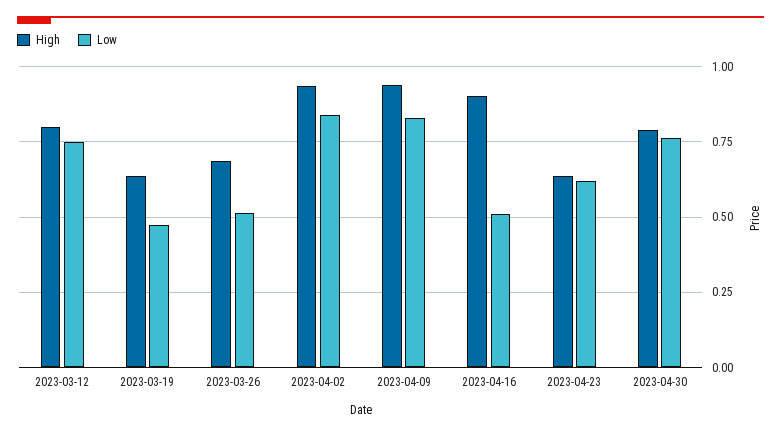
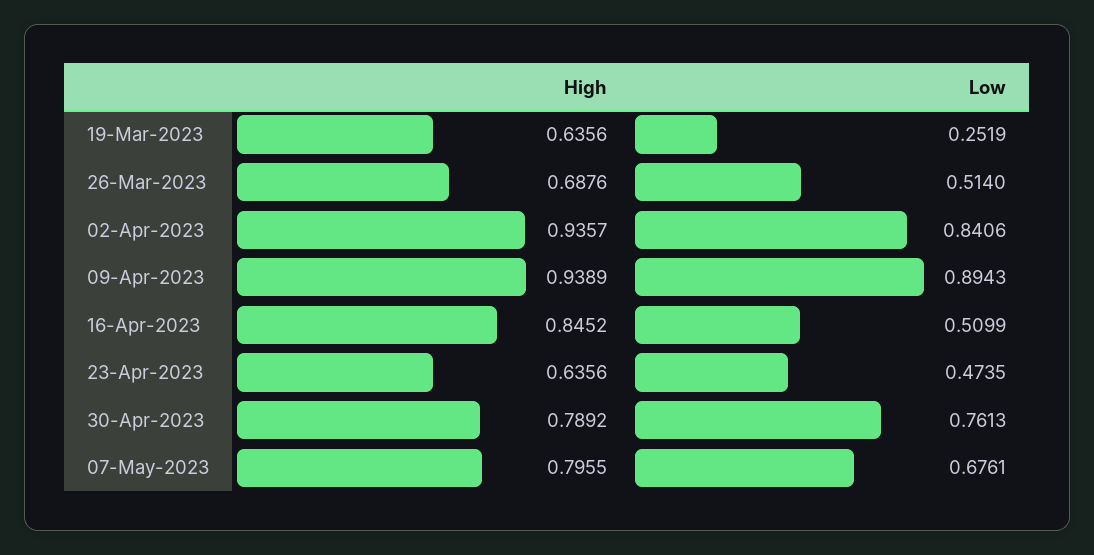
High, 2023-03-12: 0.8 -> none
Low, 2023-03-12: 0.75 -> none
Low, 2023-03-19: 0.475 -> 0.2519
Low, 2023-04-09: 0.825 -> 0.8943
High, 2023-04-16: 0.9 -> 0.8452
Low, 2023-04-23: 0.625 -> 0.4735
High, 07-May-2023: none -> 0.7955
Low, 07-May-2023: none -> 0.6761

